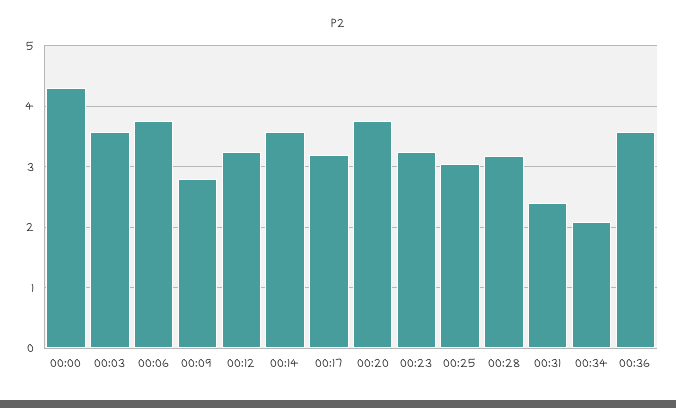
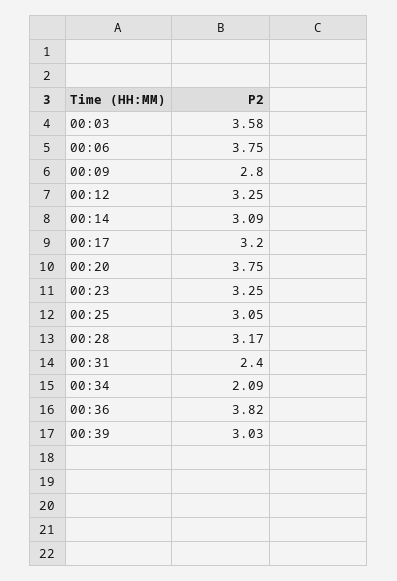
00:00: 4.3 -> none
00:14: 3.6 -> 3.09
00:36: 3.6 -> 3.82
00:39: none -> 3.03

